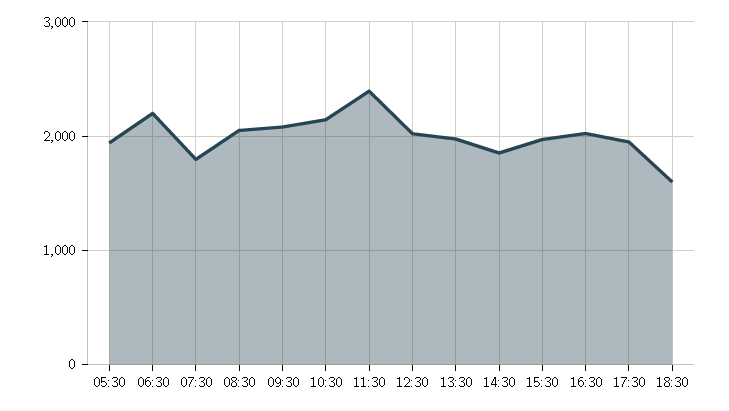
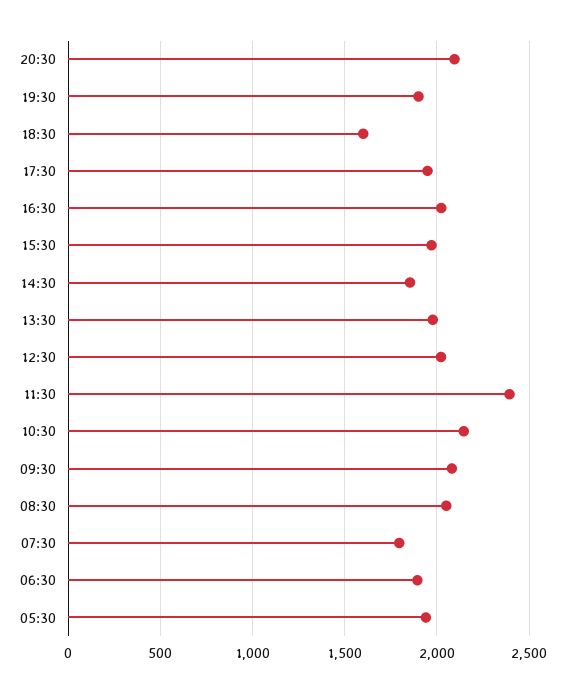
06:30: 2200 -> 1900
20:30: none -> 2100
19:30: none -> 1900

